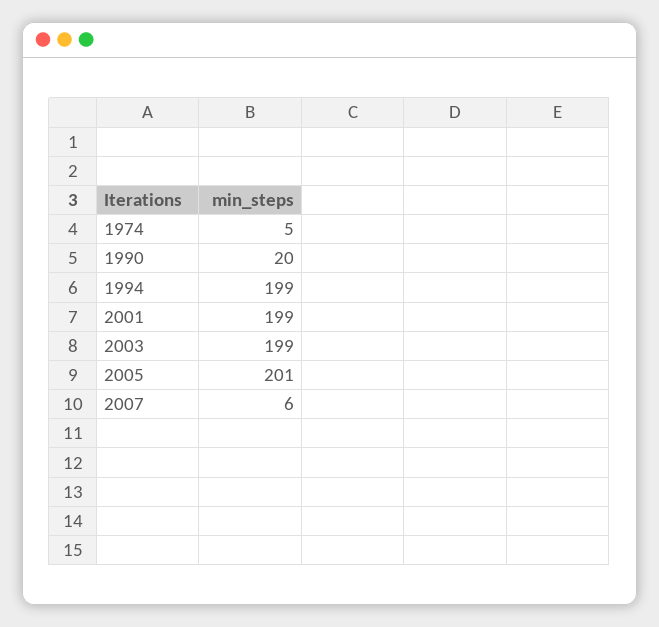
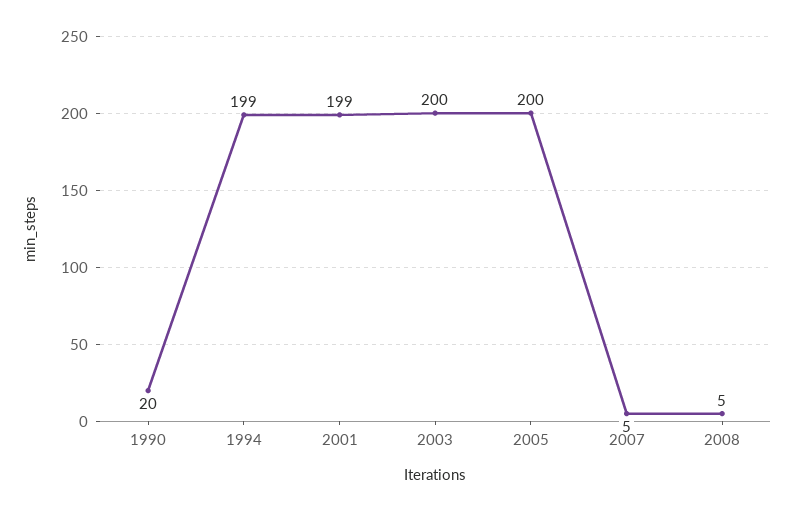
1974: 5 -> none
2003: 199 -> 200
2005: 201 -> 200
2007: 6 -> 5
2008: none -> 5

